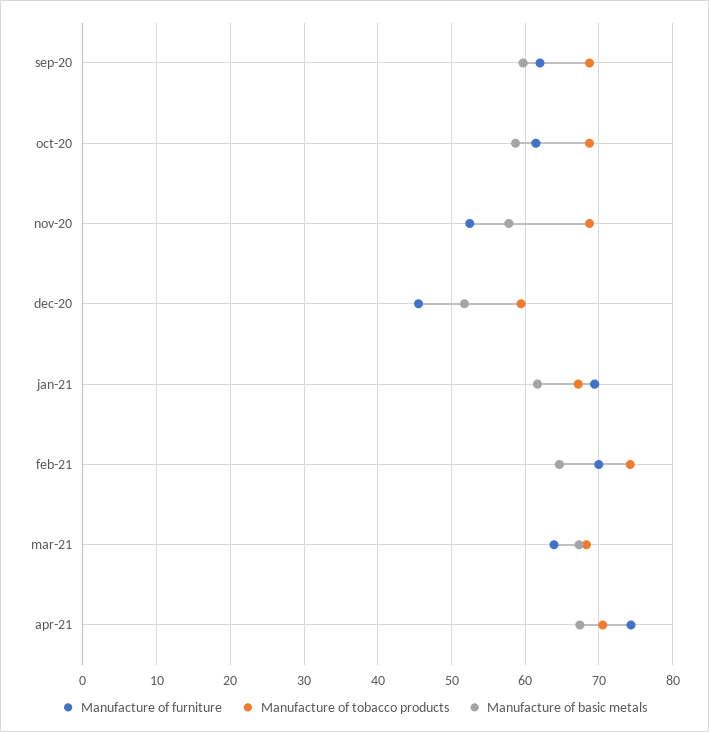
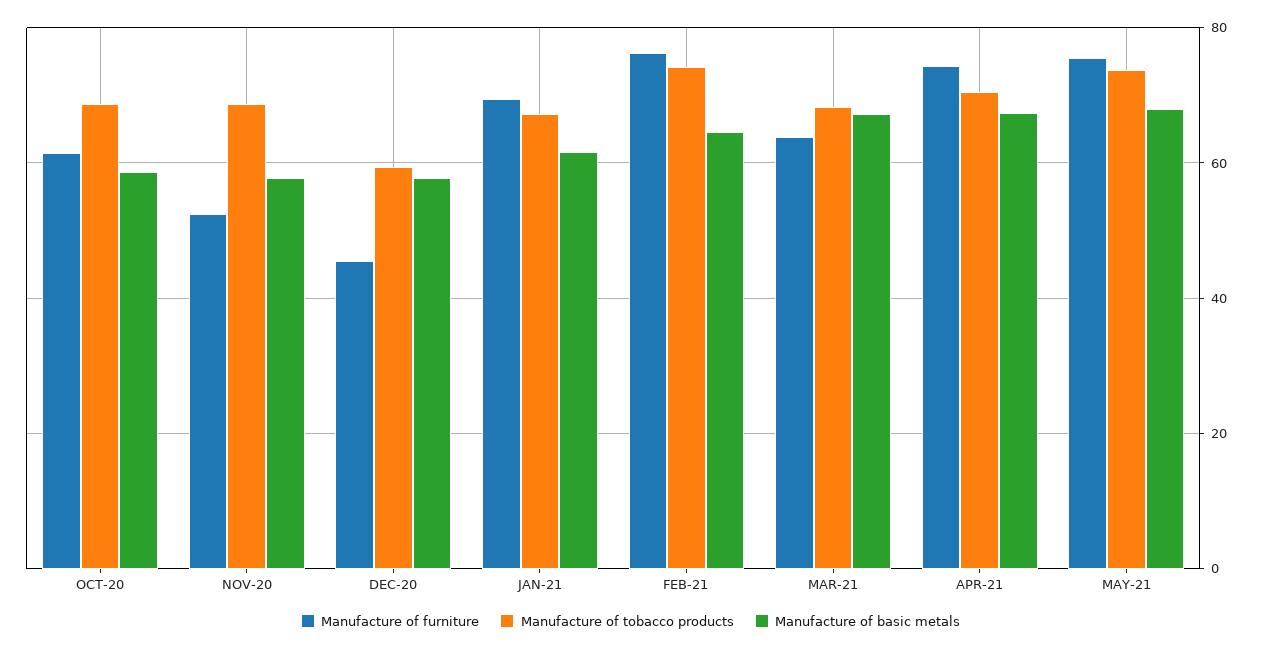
Manufacture of furniture, sep-20: 62 -> none
Manufacture of tobacco products, sep-20: 69 -> none
Manufacture of basic metals, sep-20: 60 -> none
Manufacture of basic metals, dec-20: 52 -> 58
Manufacture of furniture, feb-21: 70 -> 76
Manufacture of furniture, MAY-21: none -> 76
Manufacture of tobacco products, MAY-21: none -> 74
Manufacture of basic metals, MAY-21: none -> 68

